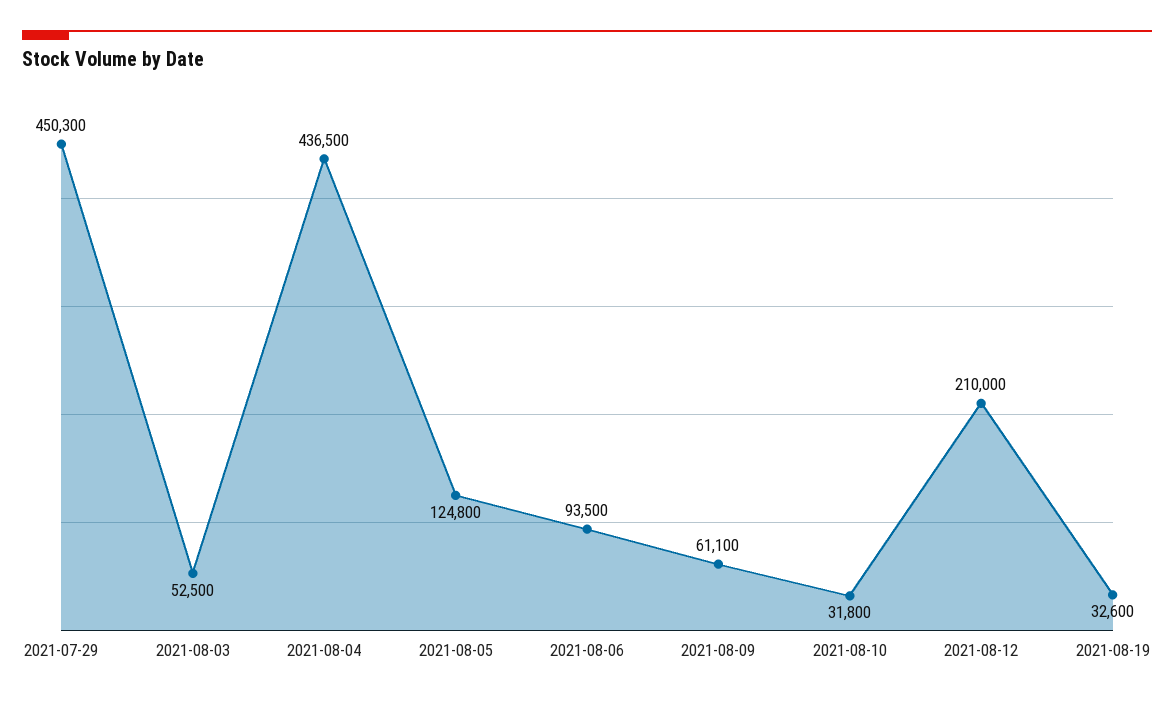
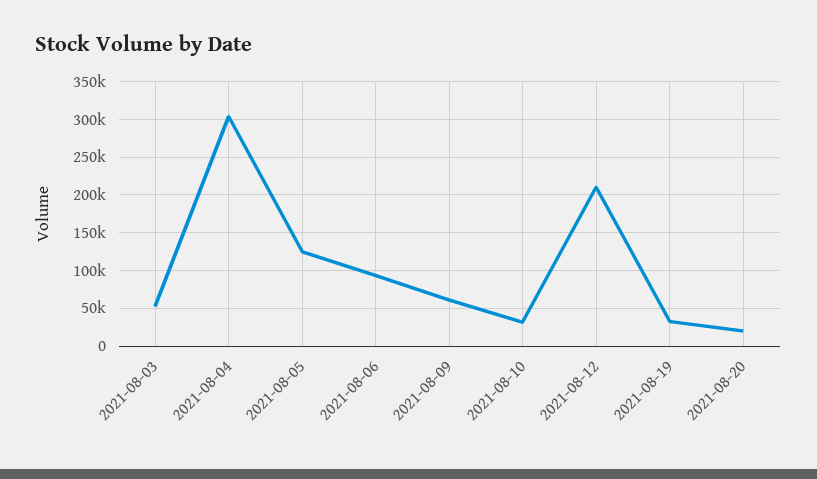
2021-07-29: 450300 -> none
2021-08-04: 436500 -> 300000
2021-08-20: none -> 20000

